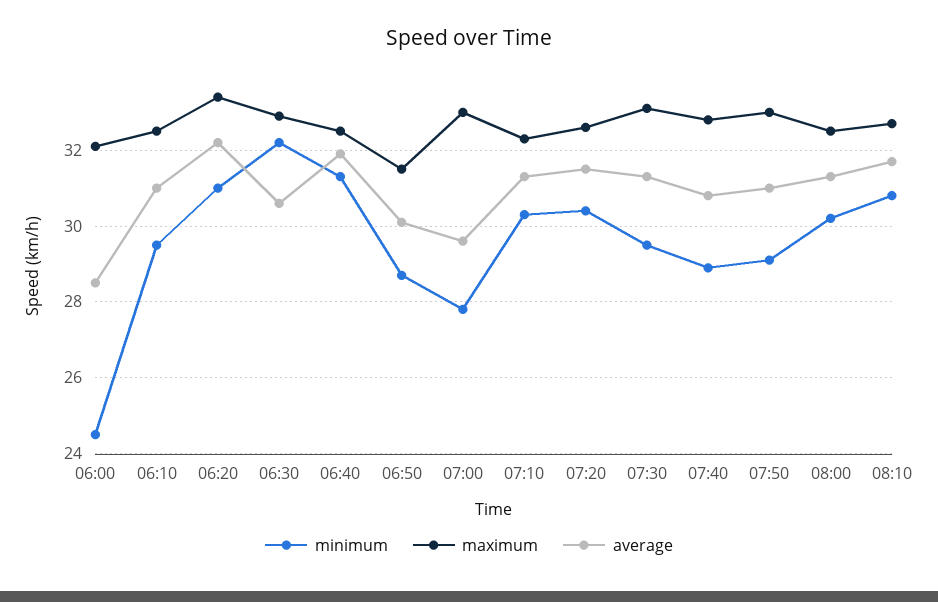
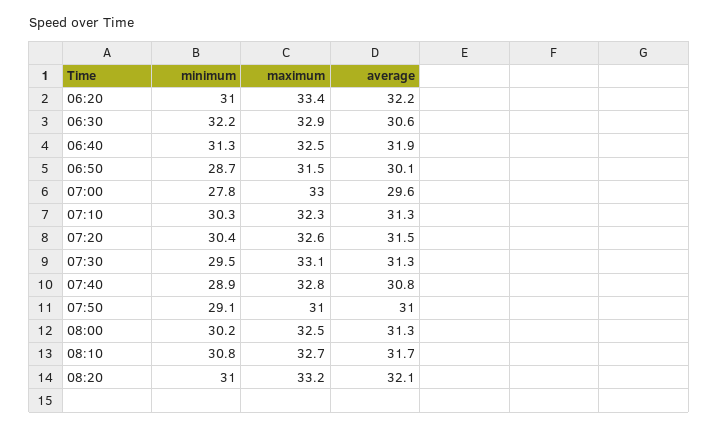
minimum, 06:00: 24.5 -> none
maximum, 06:00: 32 -> none
average, 06:00: 28.5 -> none
minimum, 06:10: 29.5 -> none
maximum, 06:10: 32.5 -> none
average, 06:10: 31 -> none
maximum, 07:50: 33 -> 31
minimum, 08:20: none -> 31
maximum, 08:20: none -> 33.2
average, 08:20: none -> 32.1

